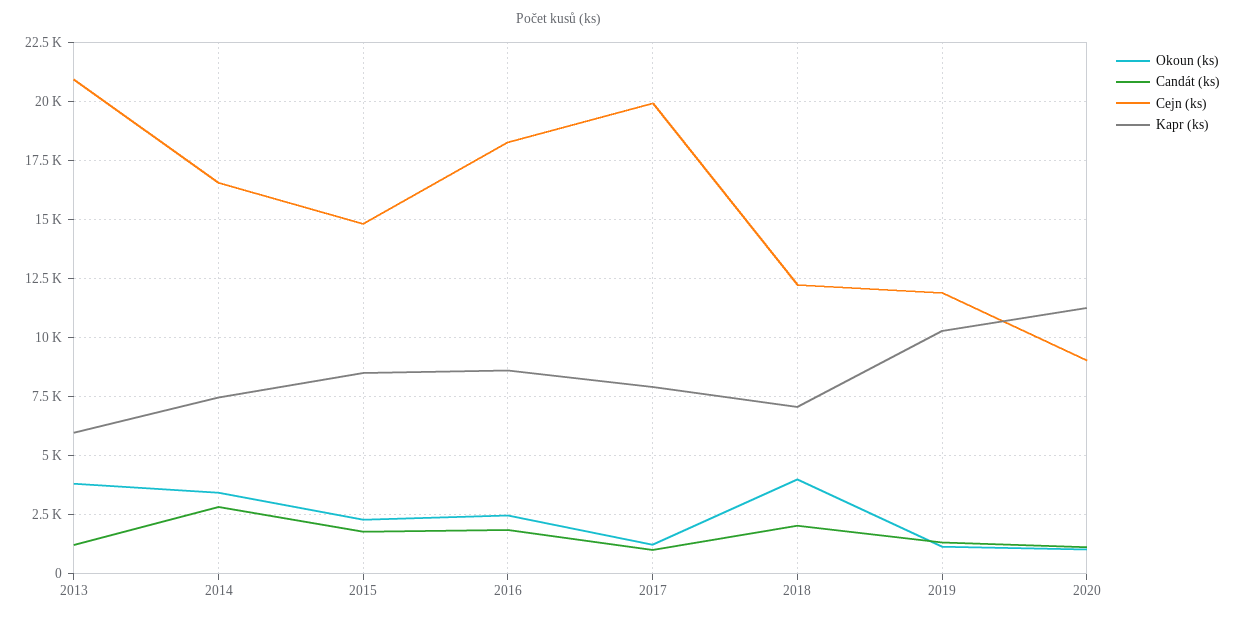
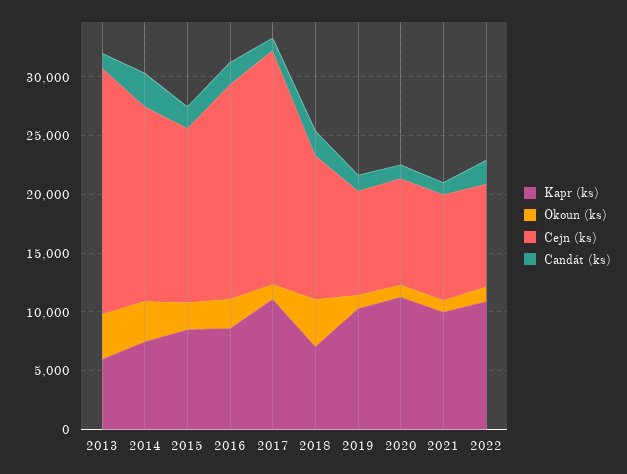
Kapr (ks), 2017: 8000 -> 11000
Cejn (ks), 2019: 12000 -> 9000
Kapr (ks), 2021: none -> 10000
Okoun (ks), 2021: none -> 1000
Cejn (ks), 2021: none -> 9000
Candát (ks), 2021: none -> 1000
Kapr (ks), 2022: none -> 11000
Okoun (ks), 2022: none -> 1000
Cejn (ks), 2022: none -> 9000
Candát (ks), 2022: none -> 2000

